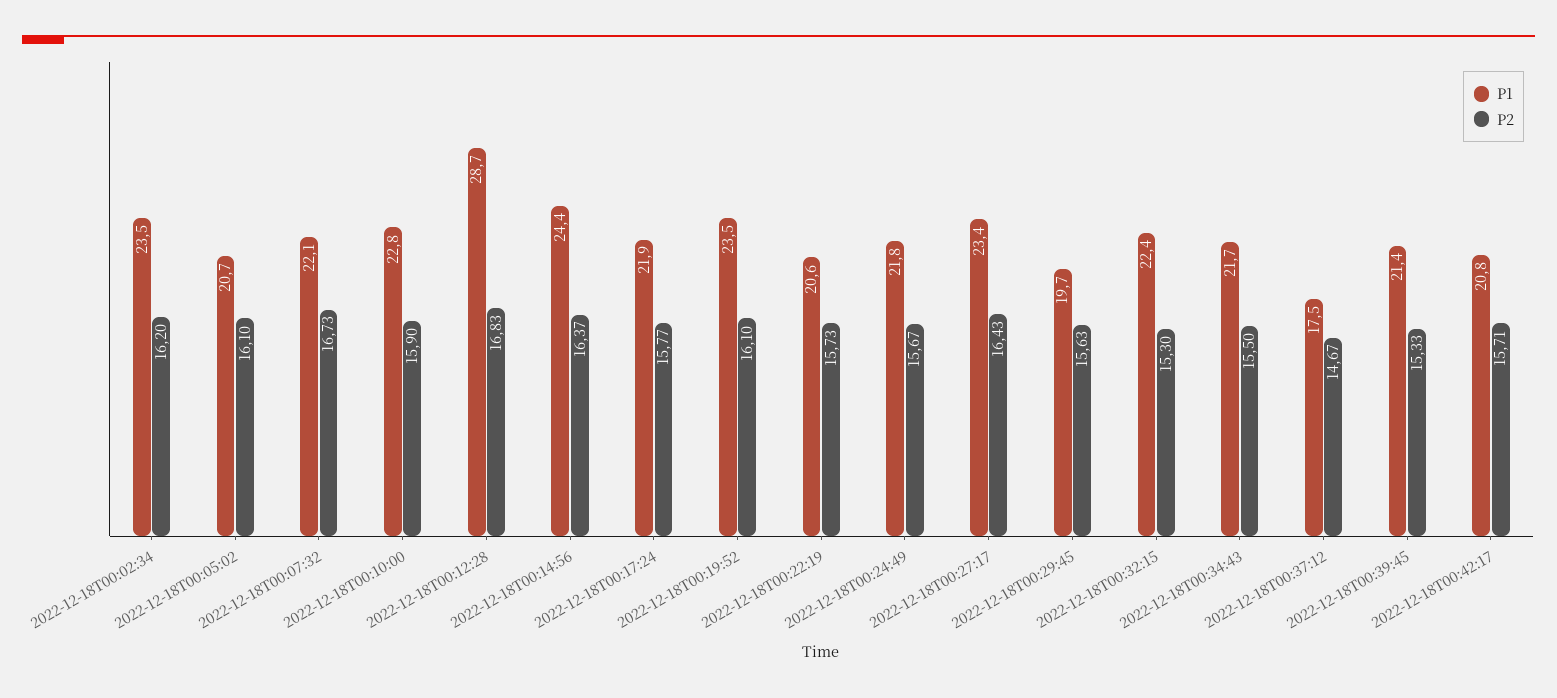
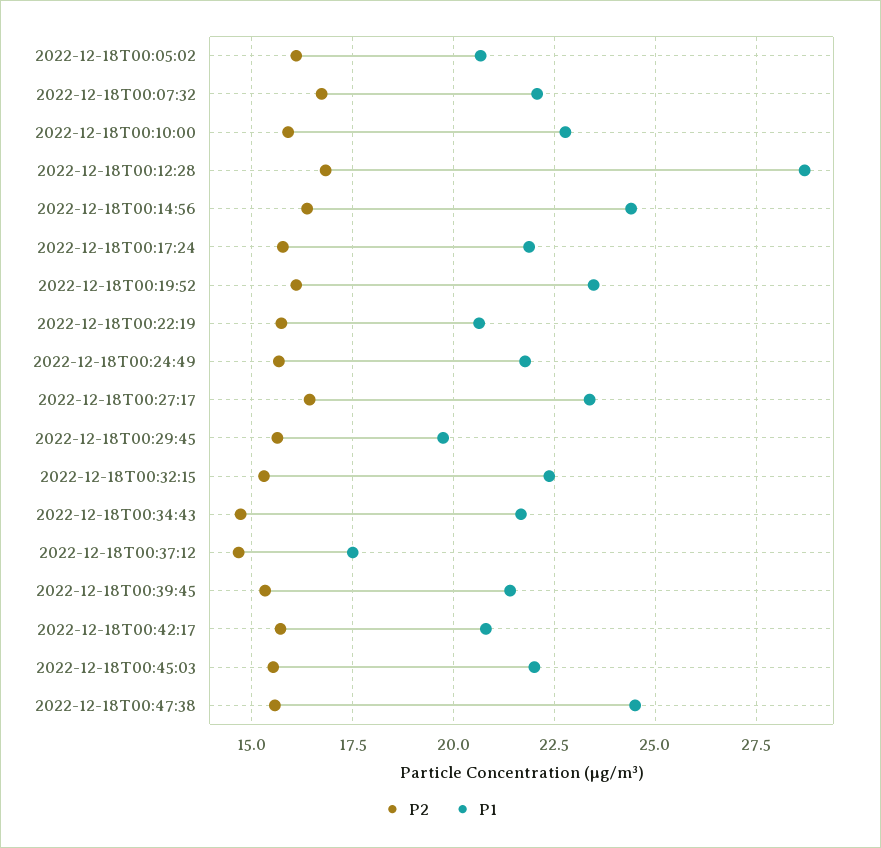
P1, 2022-12-18T00:02:34: 23.5 -> none
P2, 2022-12-18T00:02:34: 16.2 -> none
P2, 2022-12-18T00:34:43: 15.5 -> 14.75
P2, 2022-12-18T00:45:03: none -> 15.5
P1, 2022-12-18T00:45:03: none -> 22
P2, 2022-12-18T00:47:38: none -> 15.5
P1, 2022-12-18T00:47:38: none -> 24.5

